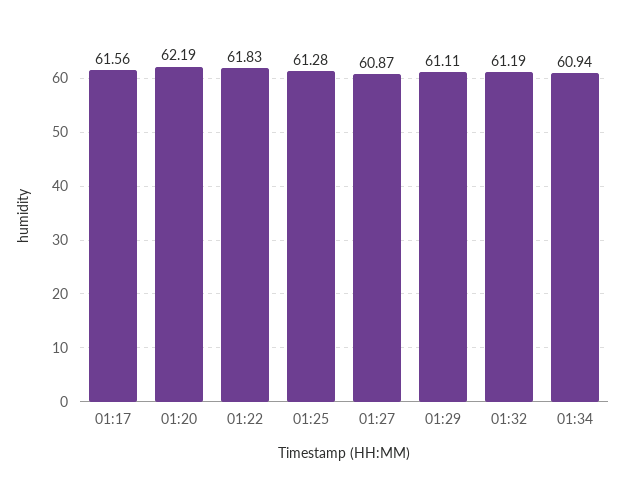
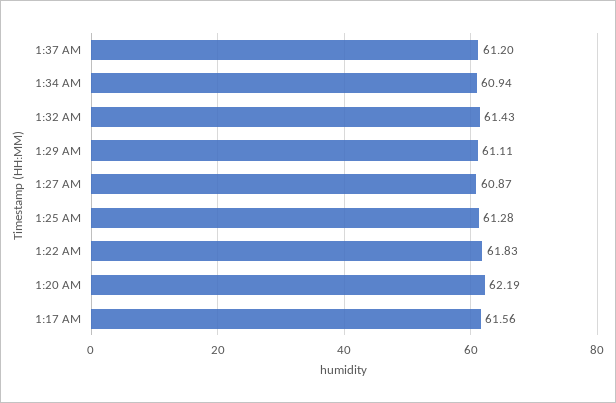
01:32: 61.19 -> 61.43
1:37 AM: none -> 61.2

